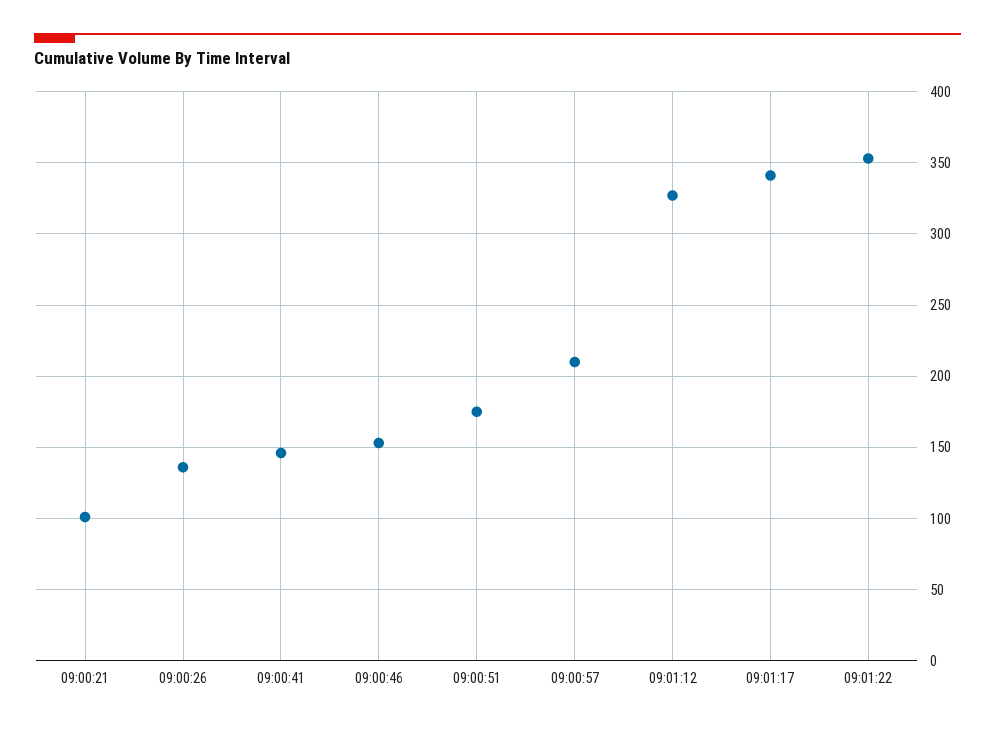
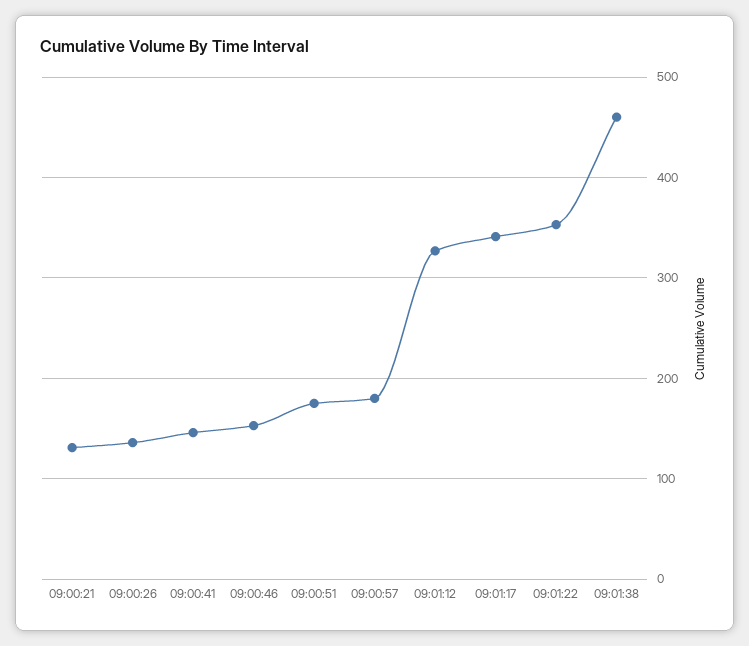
09:00:21: 100 -> 130
09:00:57: 210 -> 180
09:01:38: none -> 460

